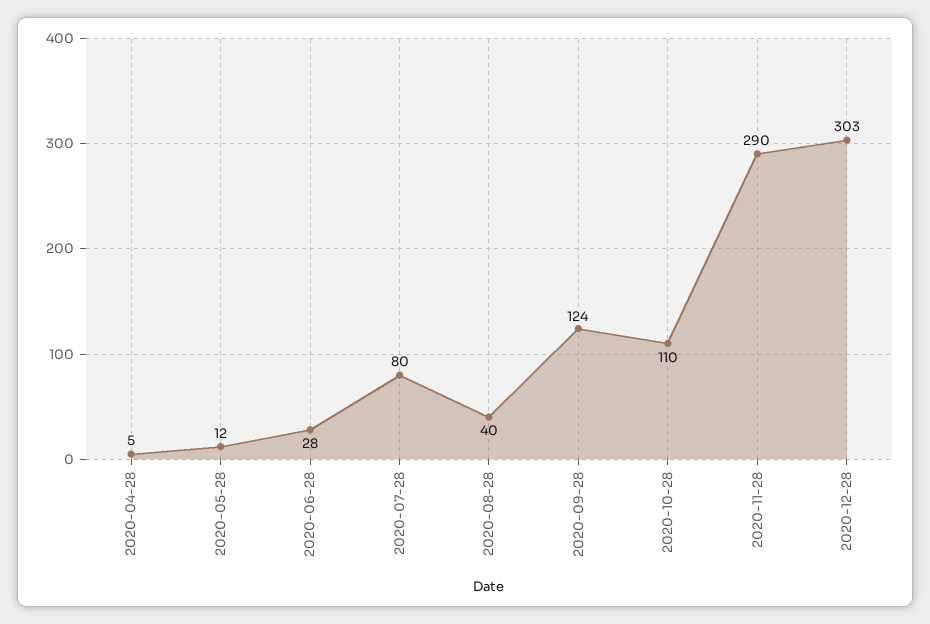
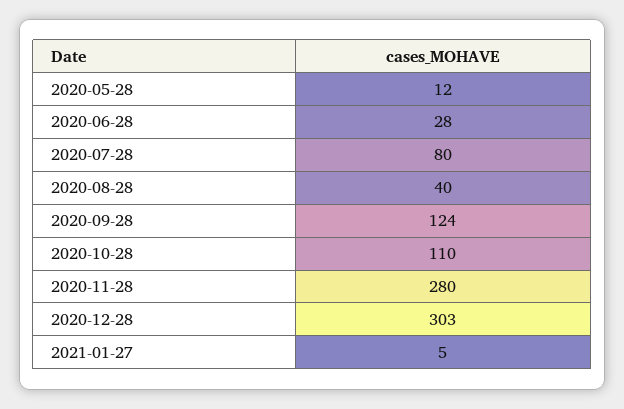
2020-04-28: 5 -> none
2020-11-28: 290 -> 280
2021-01-27: none -> 5

